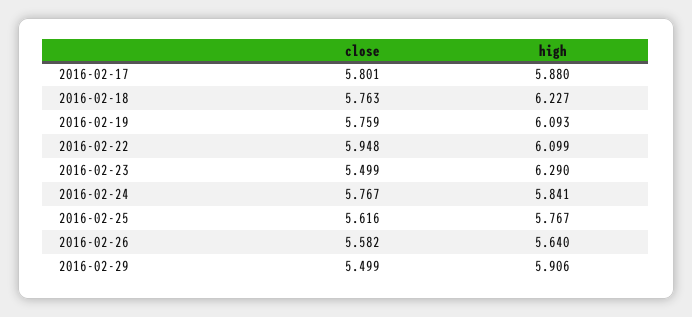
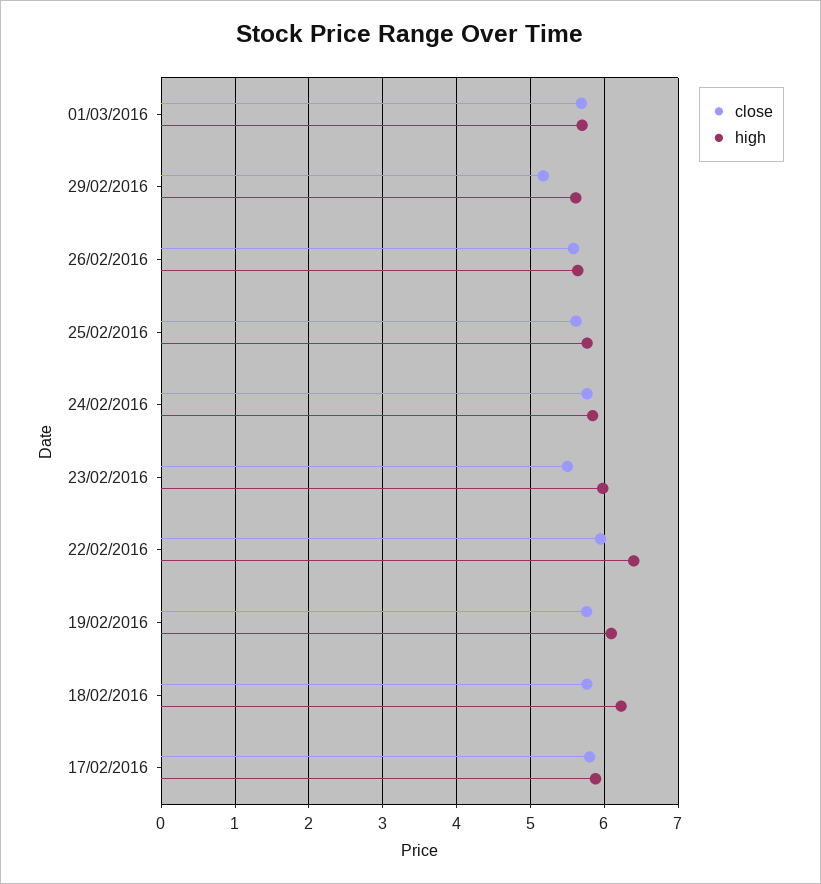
high, 2016-02-22: 6.099 -> 6.4
high, 2016-02-23: 6.29 -> 6
close, 2016-02-29: 5.499 -> 5.2
high, 2016-02-29: 5.906 -> 5.6
close, 01/03/2016: none -> 5.7
high, 01/03/2016: none -> 5.7

